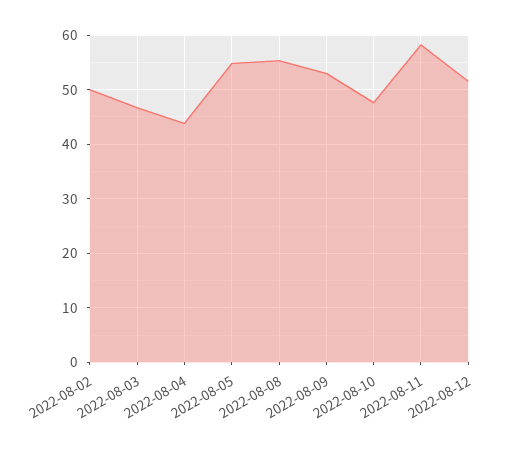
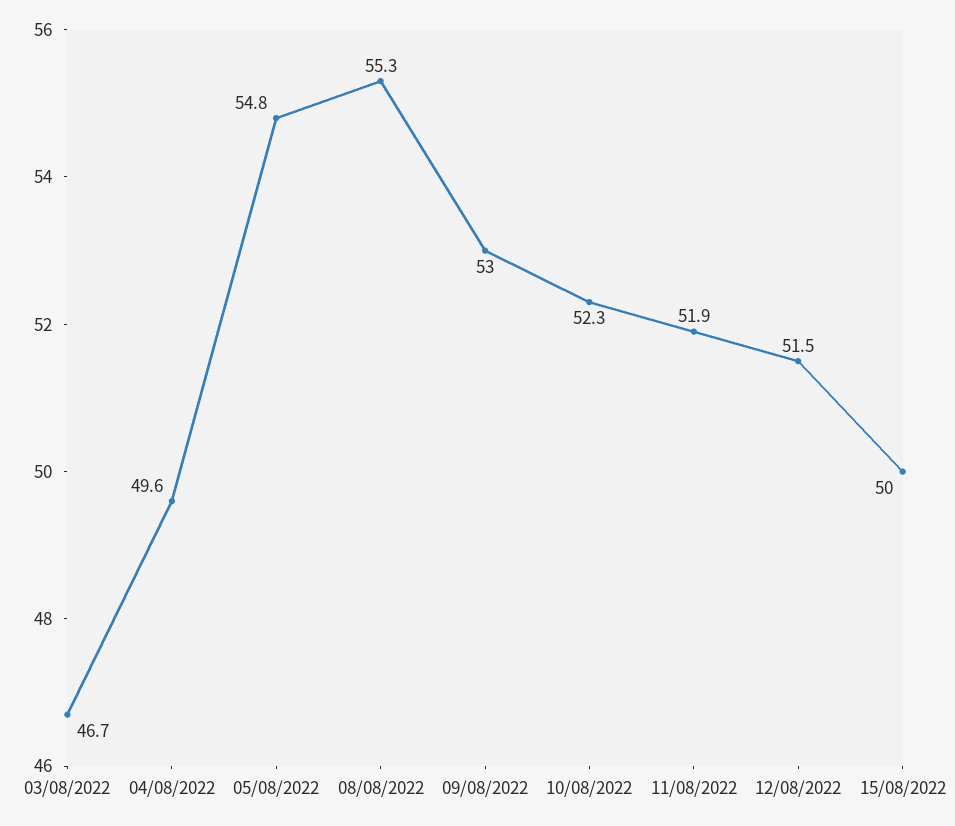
2022-08-02: 50 -> none
2022-08-04: 44 -> 49.6
2022-08-10: 48 -> 52.3
2022-08-11: 58 -> 51.9
15/08/2022: none -> 50

